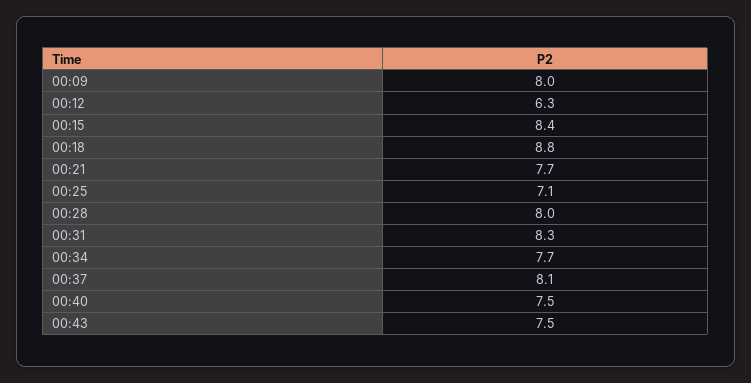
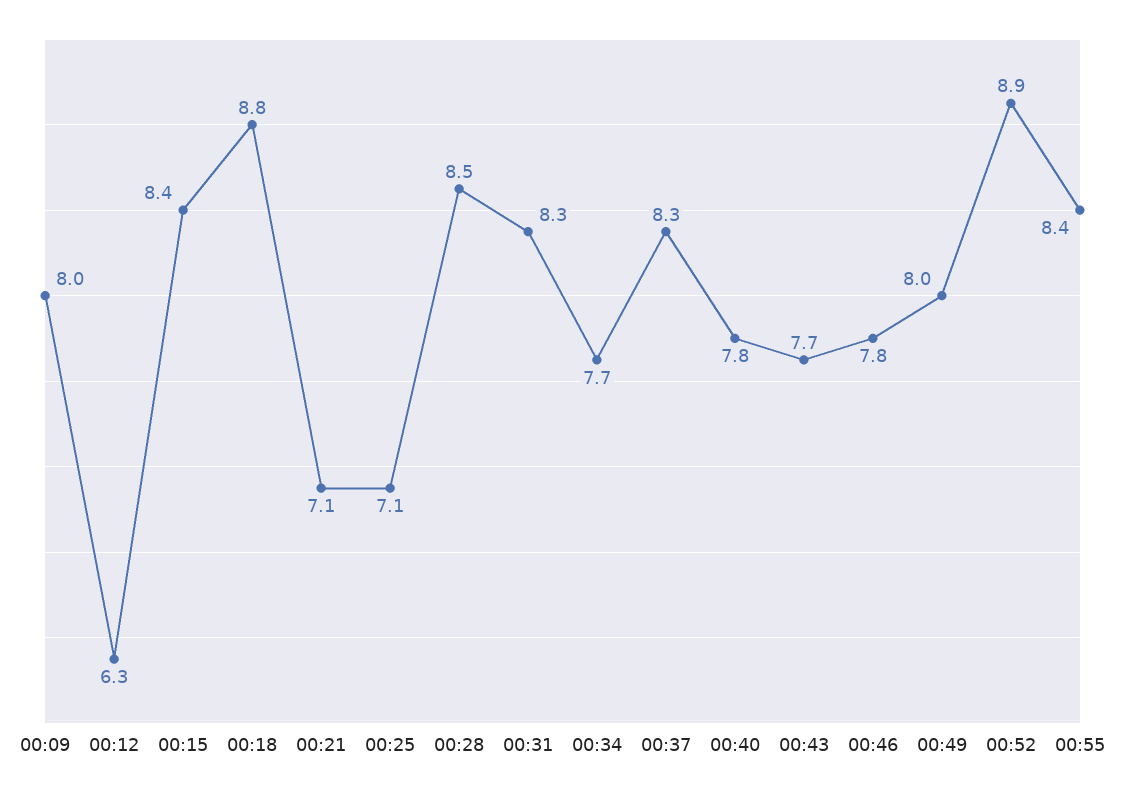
00:21: 7.7 -> 7.1
00:28: 8 -> 8.5
00:37: 8.1 -> 8.3
00:40: 7.5 -> 7.8
00:43: 7.5 -> 7.7
00:46: none -> 7.8
00:49: none -> 8
00:52: none -> 8.9
00:55: none -> 8.4

